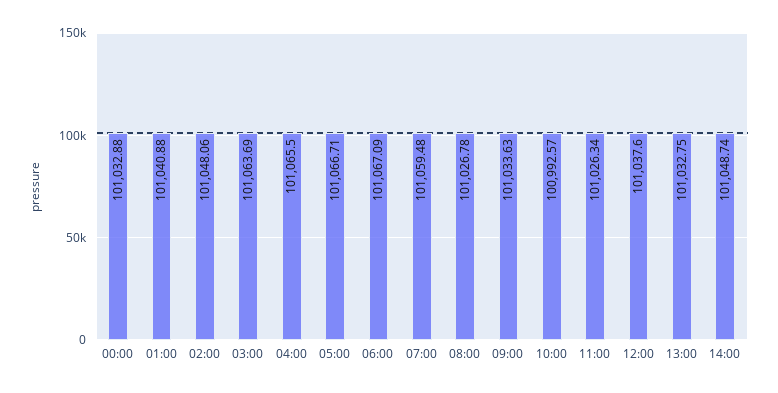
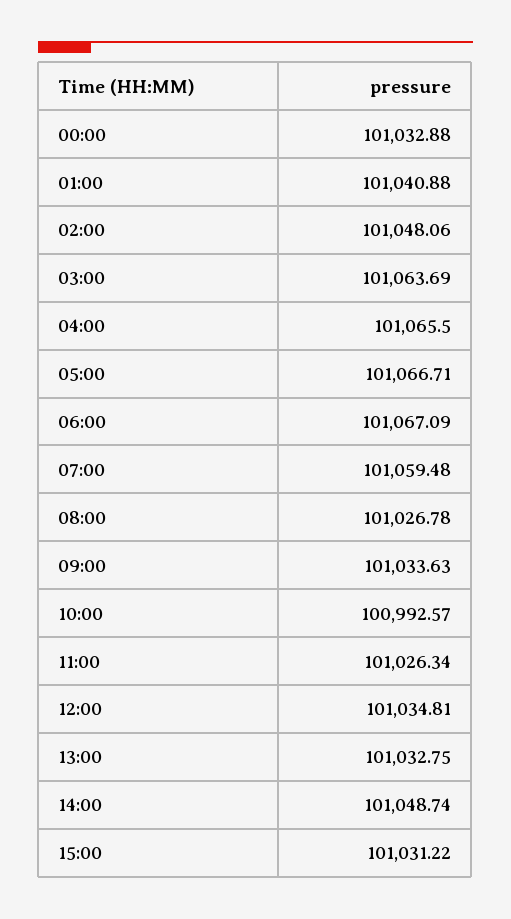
12:00: 101037.6 -> 101034.81
15:00: none -> 101031.22

